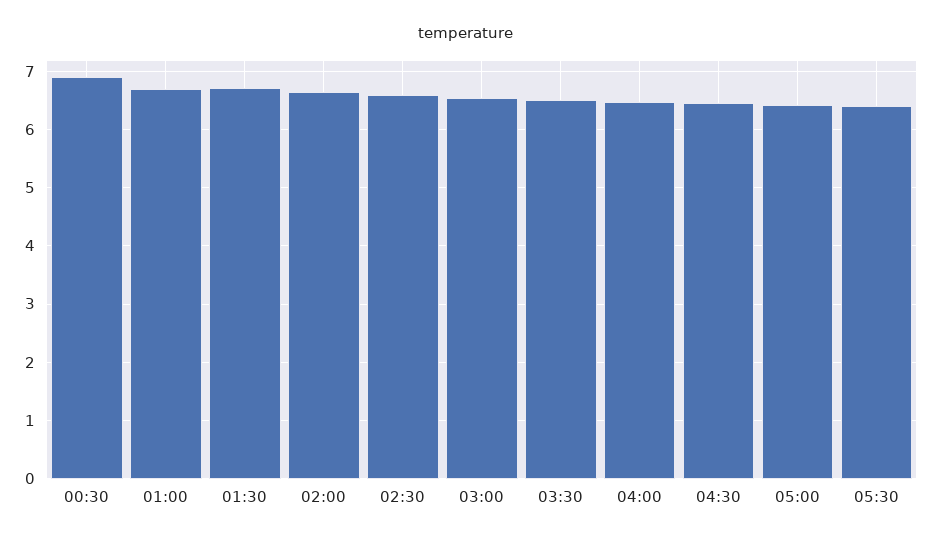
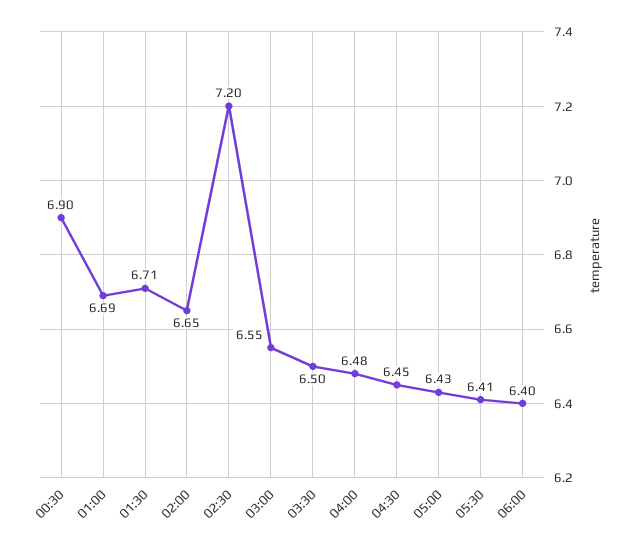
02:30: 6.6 -> 7.2
06:00: none -> 6.4

